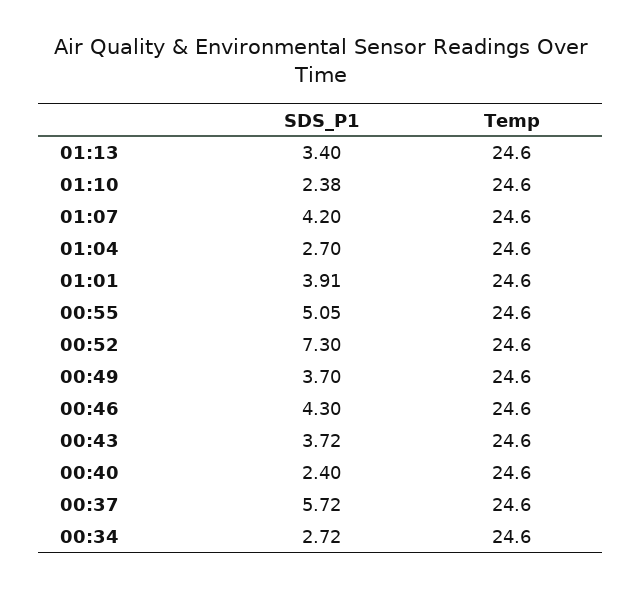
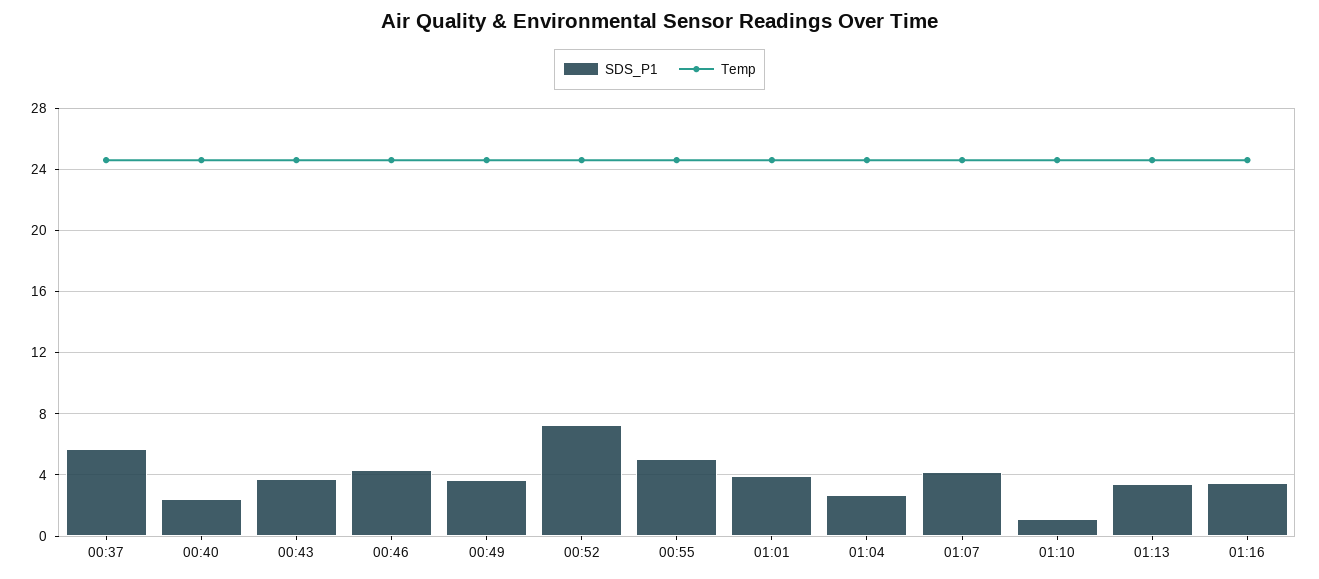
SDS_P1, 01:10: 2.38 -> 1
SDS_P1, 00:34: 2.72 -> none
Temp, 00:34: 24.6 -> none
SDS_P1, 01:16: none -> 3.5
Temp, 01:16: none -> 24.5

